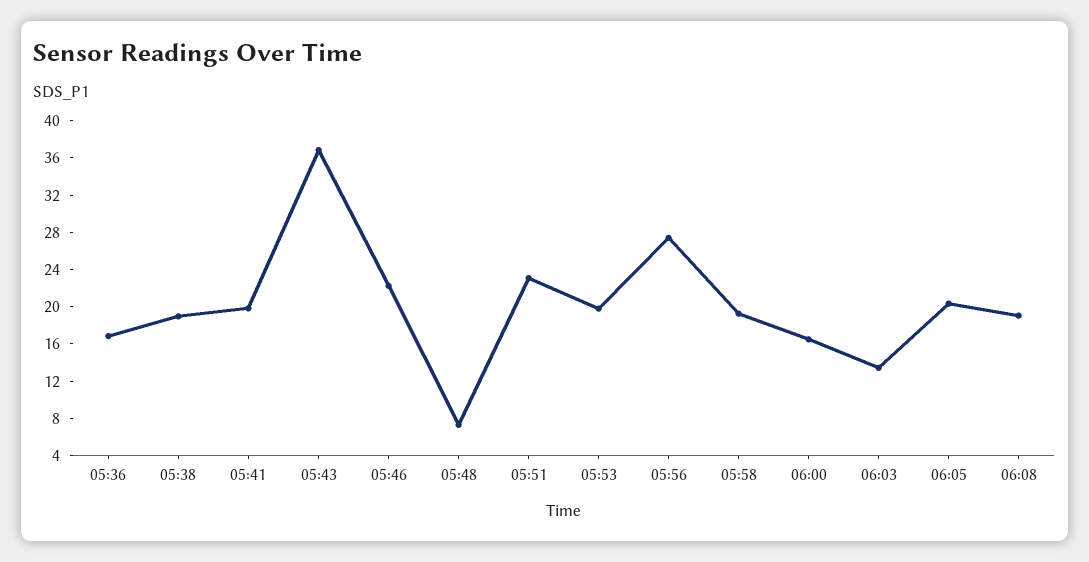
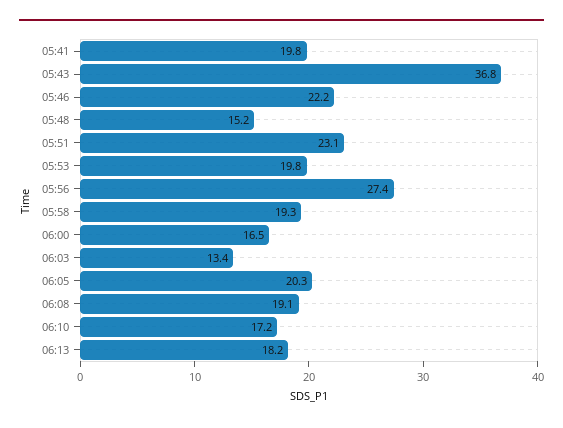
05:36: 17 -> none
05:38: 19 -> none
05:48: 7 -> 15.2
06:10: none -> 17.2
06:13: none -> 18.2

